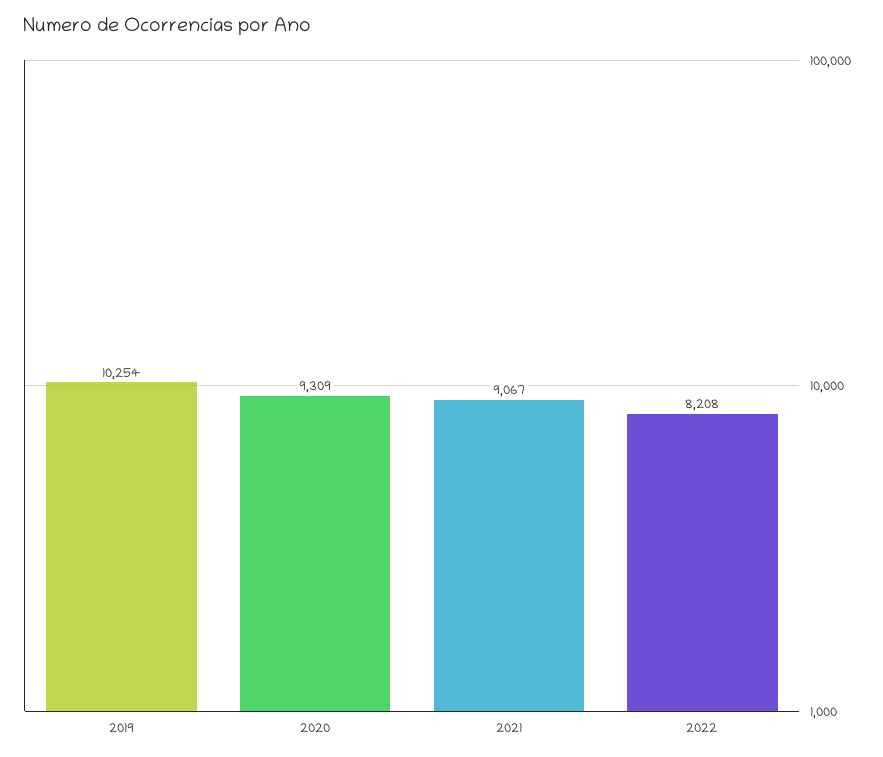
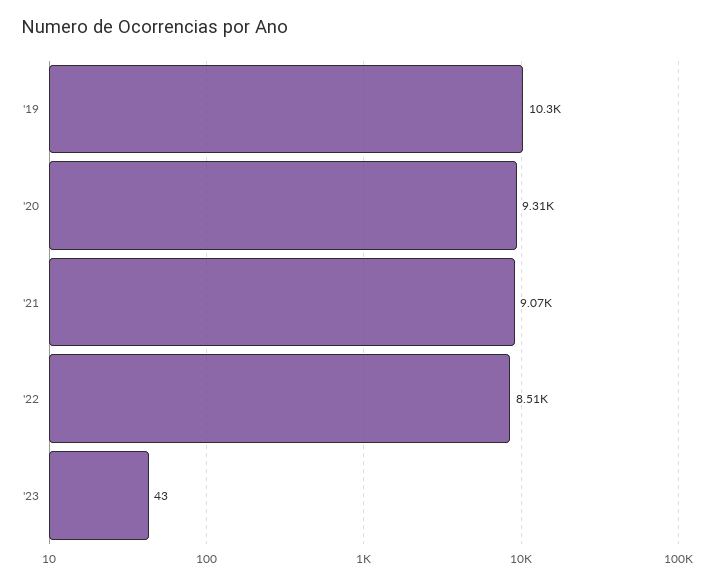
2022: 8208 -> 8510
'23: none -> 43

